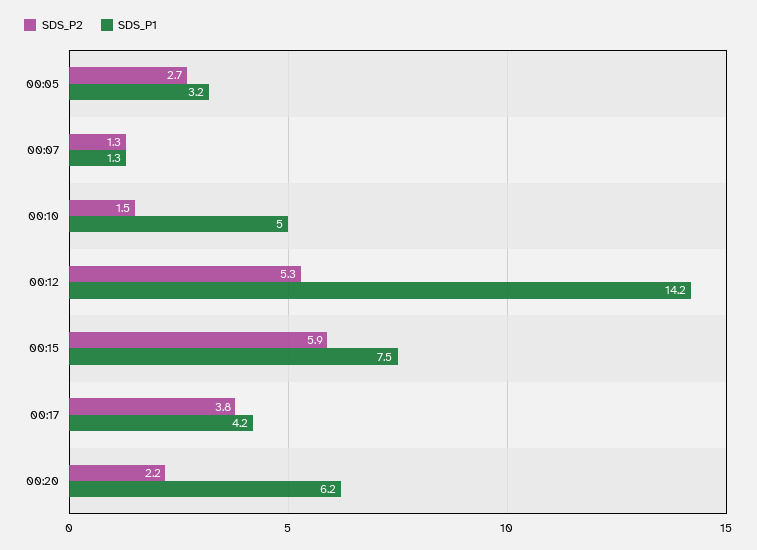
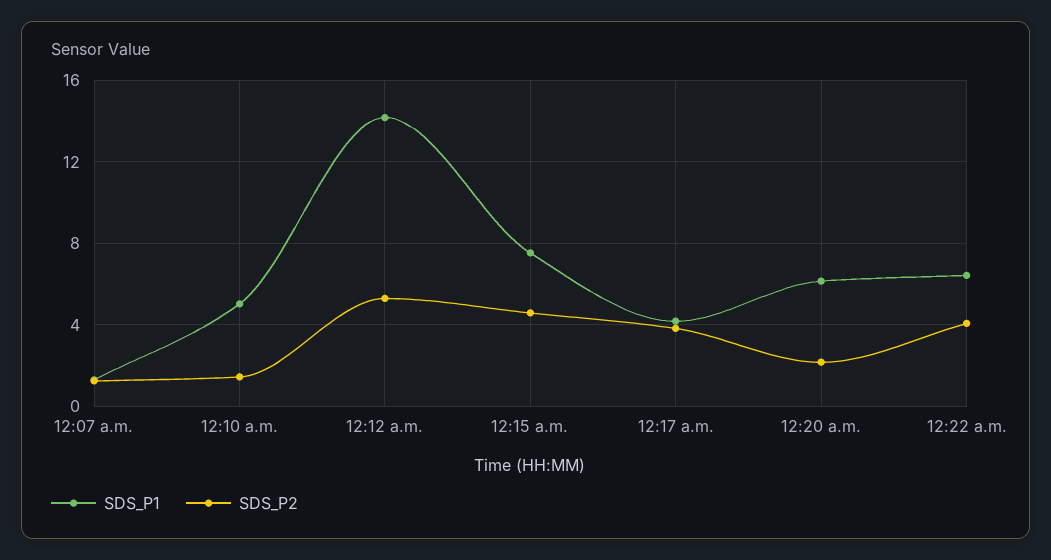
SDS_P2, 00:05: 2.7 -> none
SDS_P1, 00:05: 3.2 -> none
SDS_P2, 00:15: 5.9 -> 4.5
SDS_P1, 12:22 a.m.: none -> 6.5
SDS_P2, 12:22 a.m.: none -> 4

